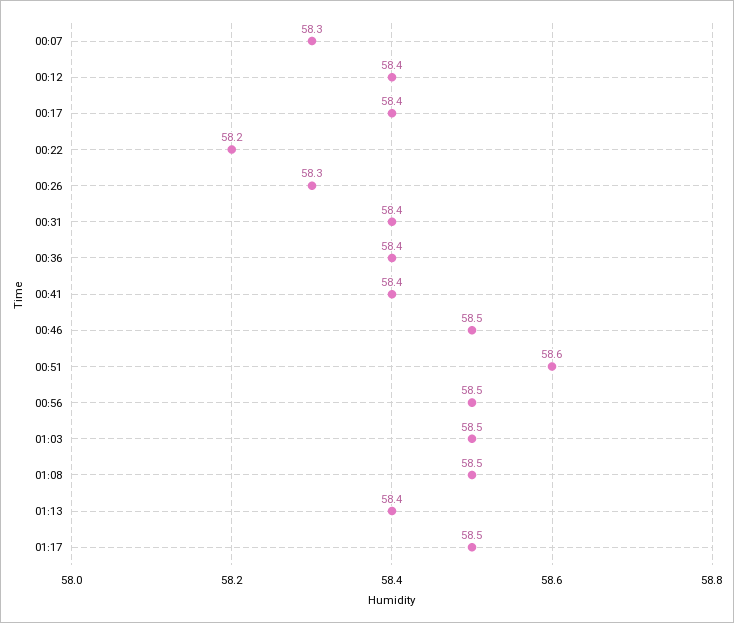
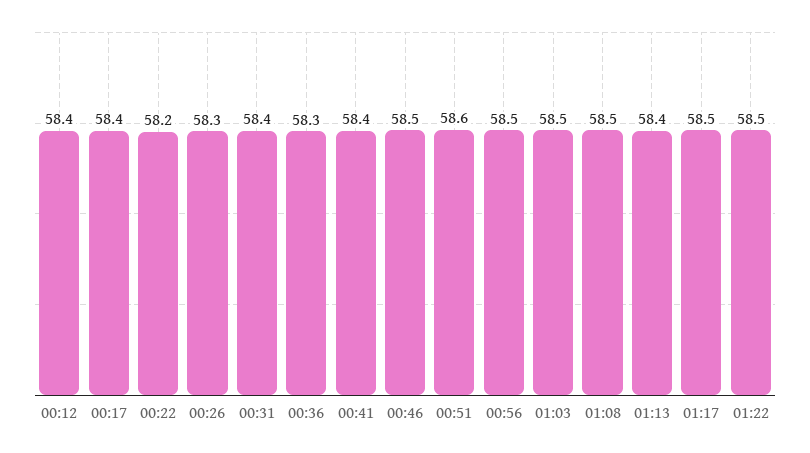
00:07: 58.3 -> none
00:36: 58.4 -> 58.3
01:22: none -> 58.5

